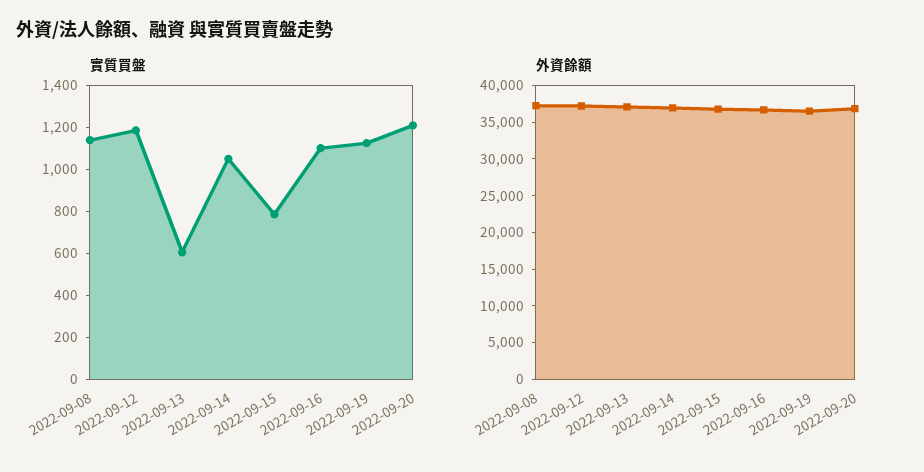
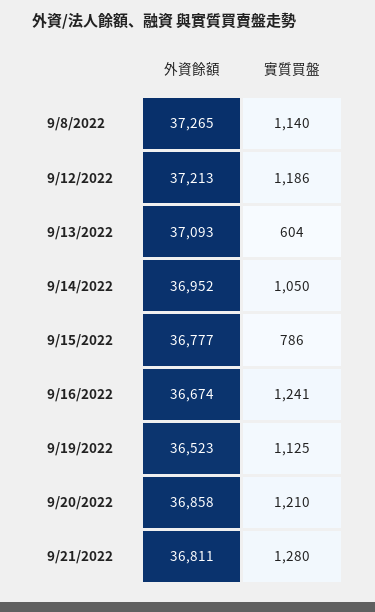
實質買盤, 2022-09-16: 1100 -> 1241
外資餘額, 9/21/2022: none -> 36811
實質買盤, 9/21/2022: none -> 1280

